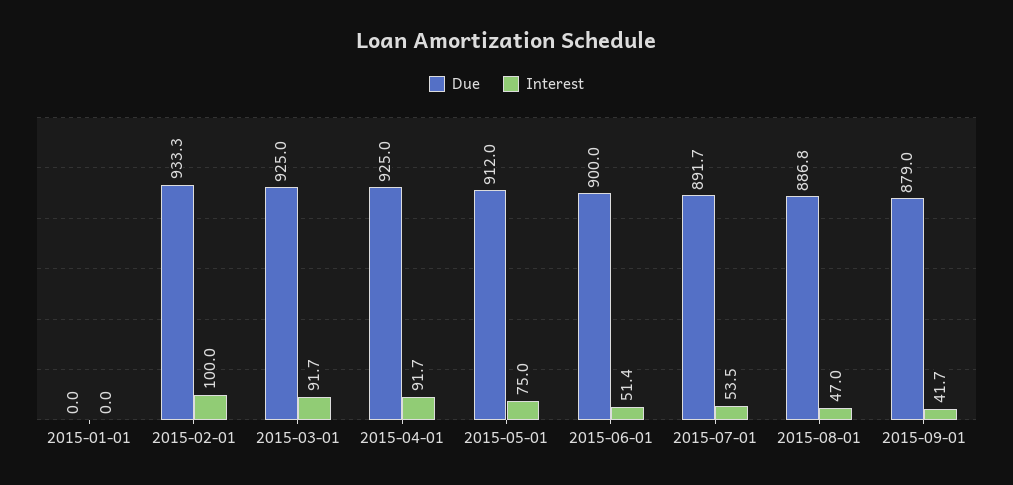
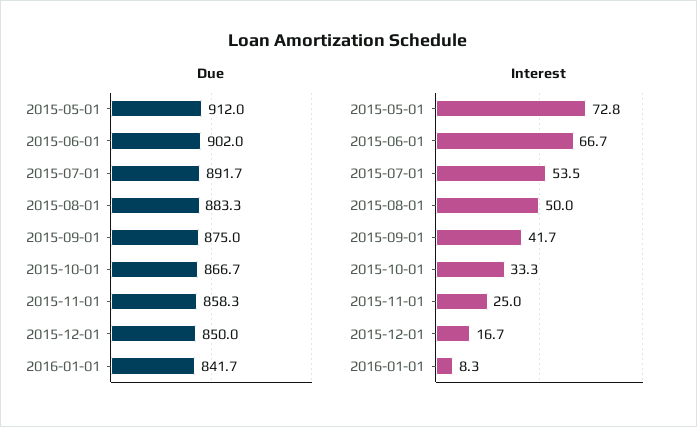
Due, 2015-01-01: 0 -> none
Interest, 2015-01-01: 0 -> none
Due, 2015-02-01: 933.3 -> none
Interest, 2015-02-01: 100 -> none
Due, 2015-03-01: 925 -> none
Interest, 2015-03-01: 91.7 -> none
Due, 2015-04-01: 925 -> none
Interest, 2015-04-01: 91.7 -> none
Interest, 2015-05-01: 75 -> 72.8
Due, 2015-06-01: 900 -> 902
Interest, 2015-06-01: 51.4 -> 66.7
Due, 2015-08-01: 886.8 -> 883.3
Interest, 2015-08-01: 47 -> 50
Due, 2015-09-01: 879 -> 875
Due, 2015-10-01: none -> 866.7
Due, 2015-11-01: none -> 858.3
Due, 2015-12-01: none -> 850
Due, 2016-01-01: none -> 841.7
Interest, 2015-10-01: none -> 33.3
Interest, 2015-11-01: none -> 25
Interest, 2015-12-01: none -> 16.7
Interest, 2016-01-01: none -> 8.3

